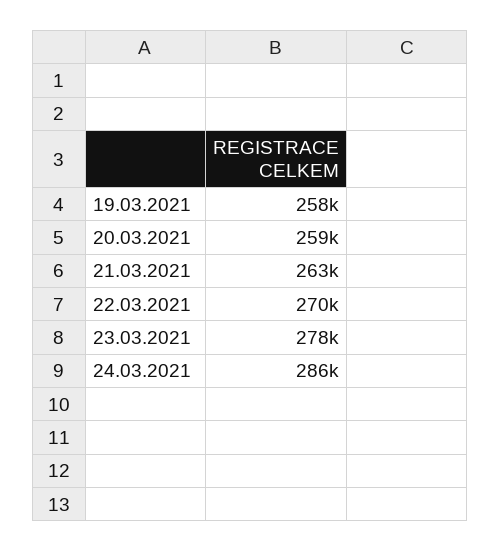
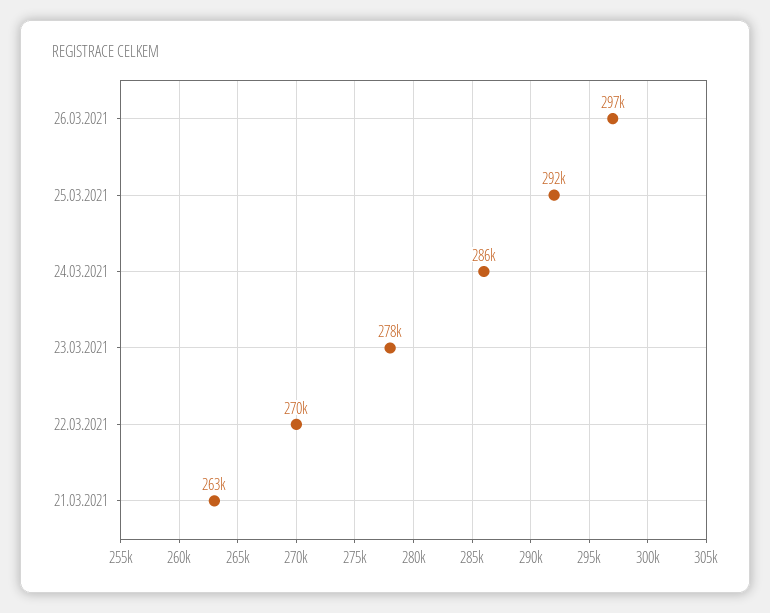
19.03.2021: 258000 -> none
20.03.2021: 259000 -> none
26.03.2021: none -> 297000
25.03.2021: none -> 292000

